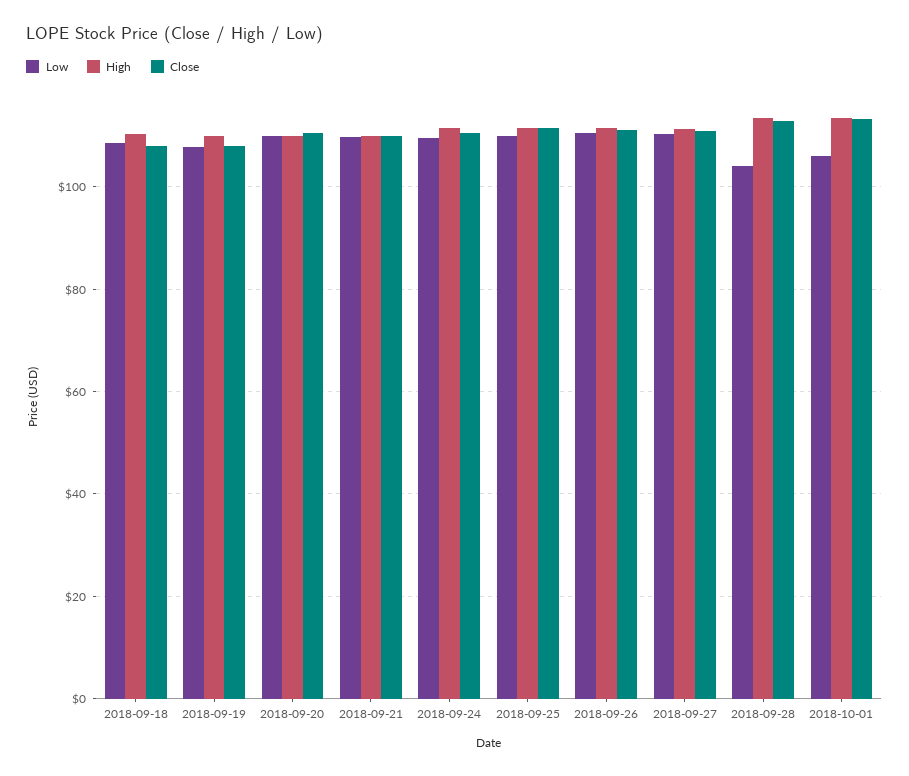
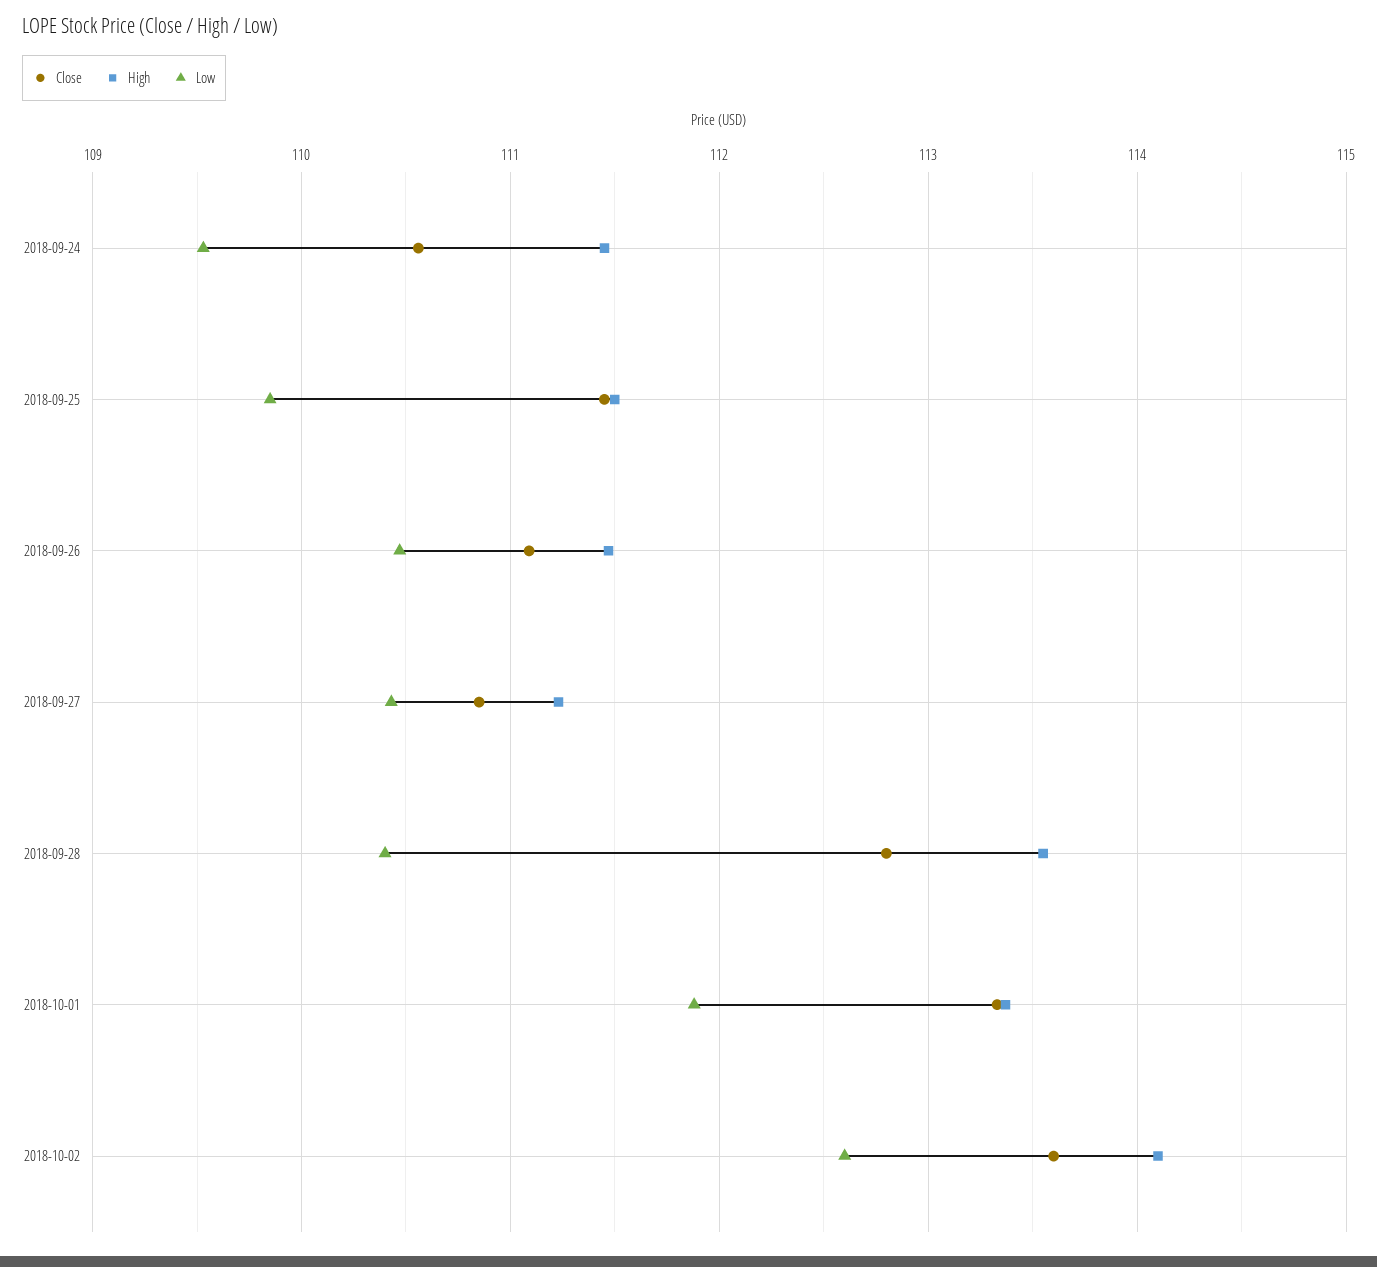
Low, 2018-09-18: 108 -> none
High, 2018-09-18: 110 -> none
Close, 2018-09-18: 108 -> none
Low, 2018-09-19: 108 -> none
High, 2018-09-19: 110 -> none
Close, 2018-09-19: 108 -> none
Low, 2018-09-20: 110 -> none
High, 2018-09-20: 110 -> none
Close, 2018-09-20: 110 -> none
Low, 2018-09-21: 110 -> none
High, 2018-09-21: 110 -> none
Close, 2018-09-21: 110 -> none
Low, 2018-09-28: 104 -> 110.4
Low, 2018-10-01: 106 -> 111.9
Close, 2018-10-02: none -> 113.6
High, 2018-10-02: none -> 114.1
Low, 2018-10-02: none -> 112.6

